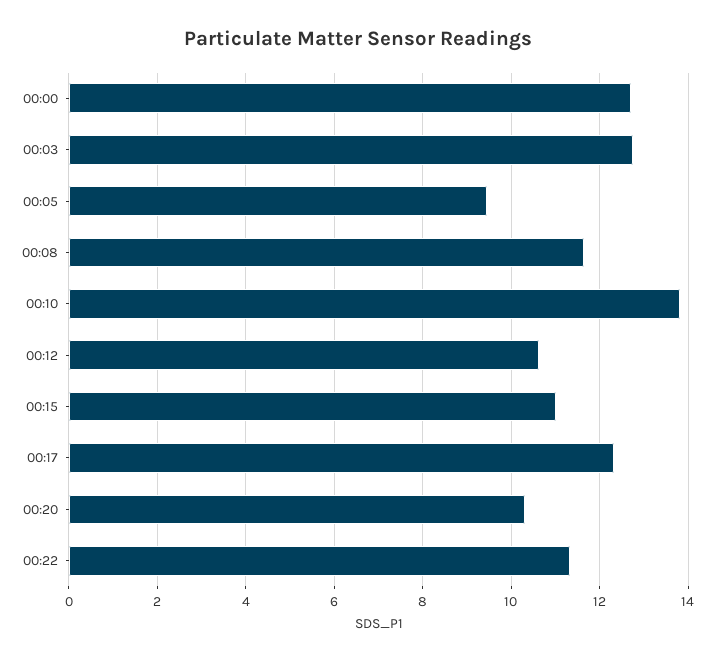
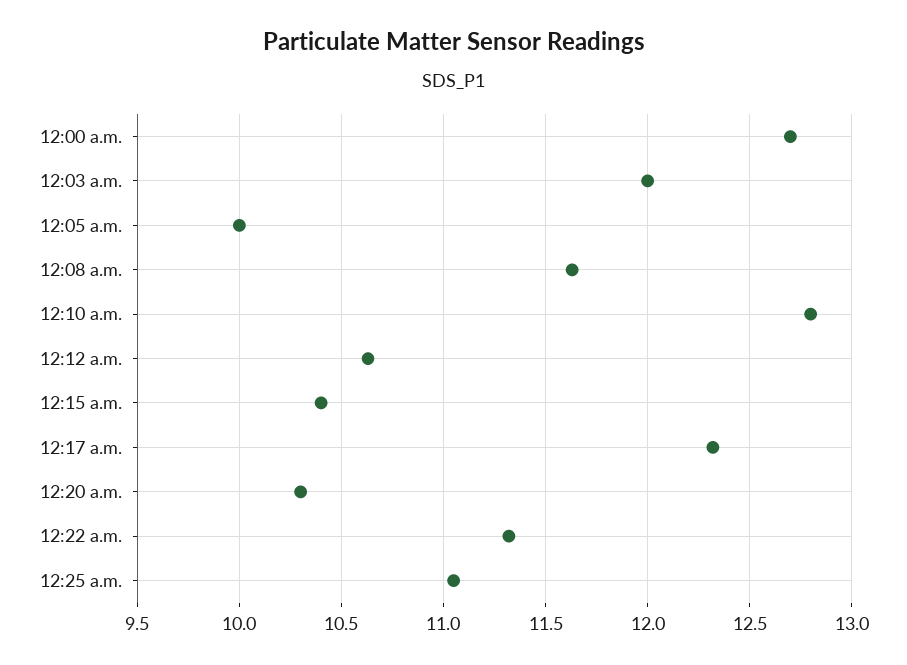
00:03: 12.8 -> 12
00:05: 9.4 -> 10
00:10: 13.8 -> 12.8
00:15: 11 -> 10.4
12:25 a.m.: none -> 11.05

